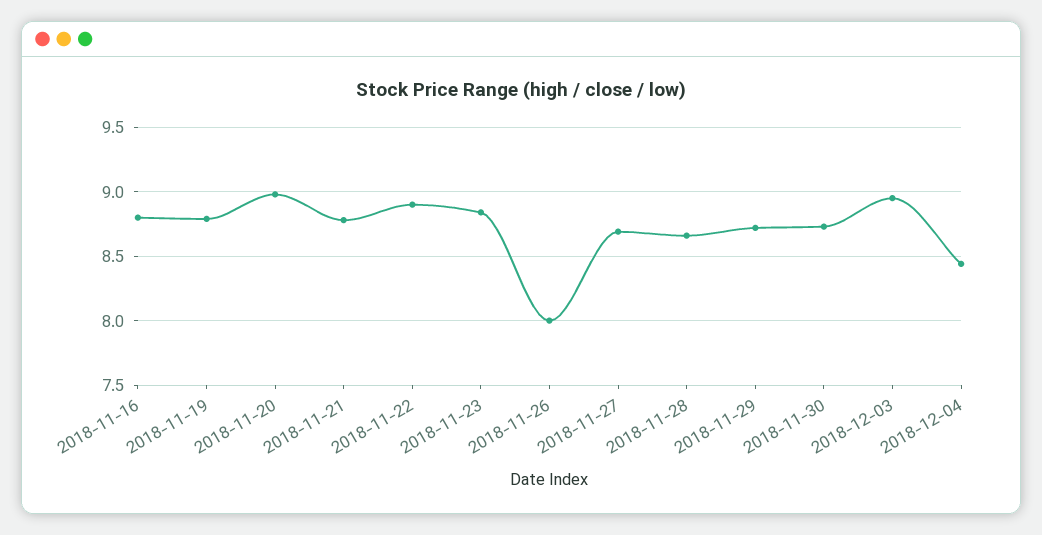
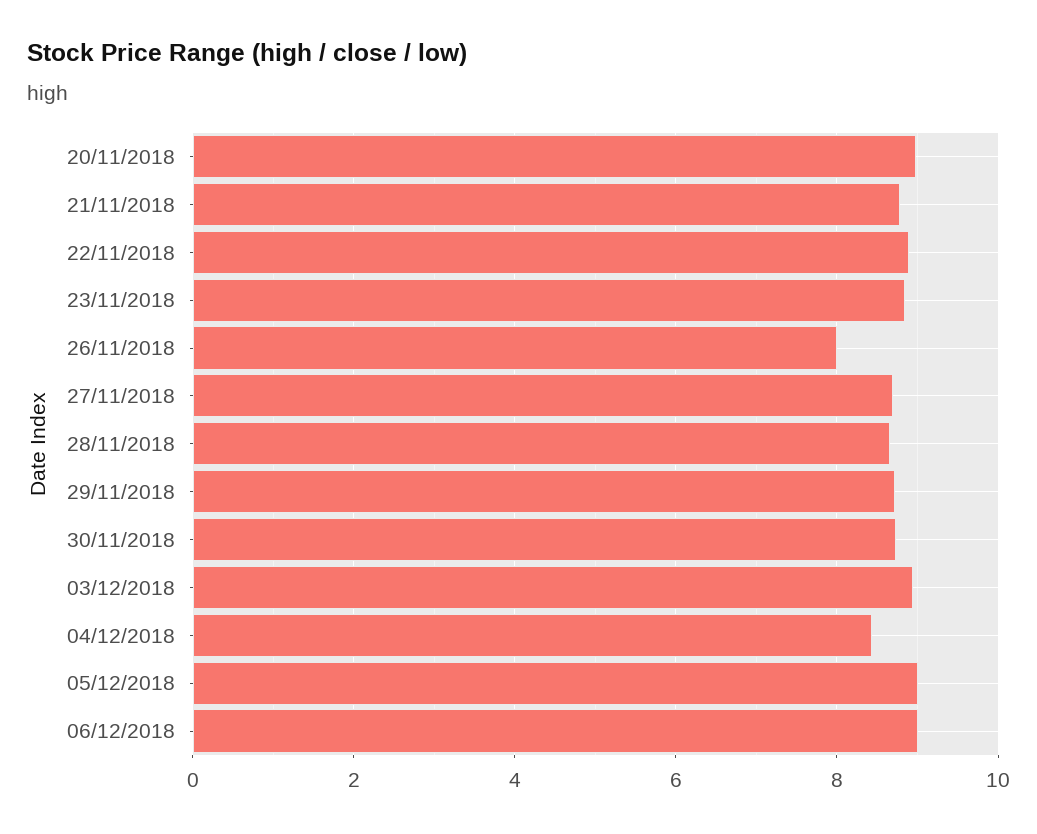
2018-11-16: 8.8 -> none
2018-11-19: 8.8 -> none
05/12/2018: none -> 9
06/12/2018: none -> 9

